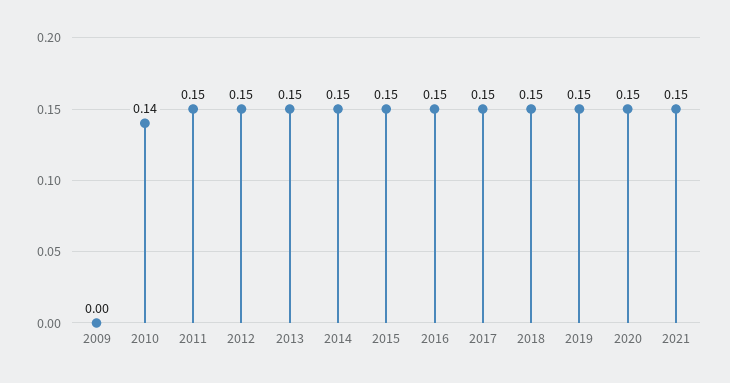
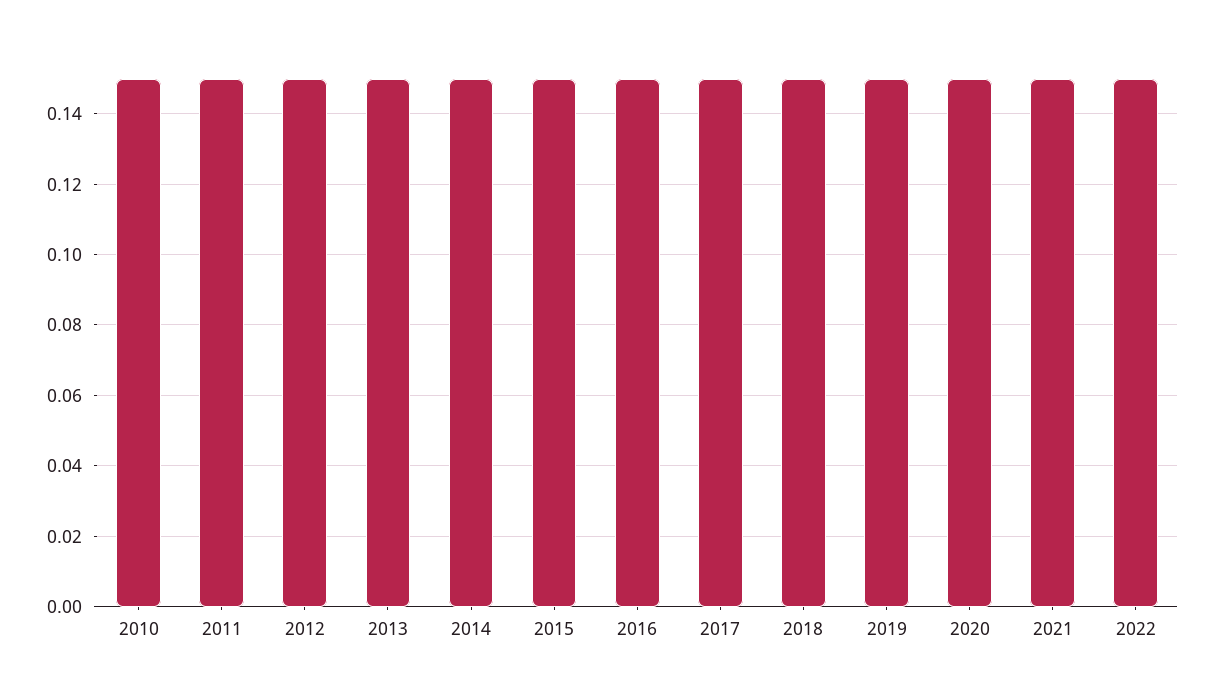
2009: 0 -> none
2010: 0.14 -> 0.15
2022: none -> 0.15

